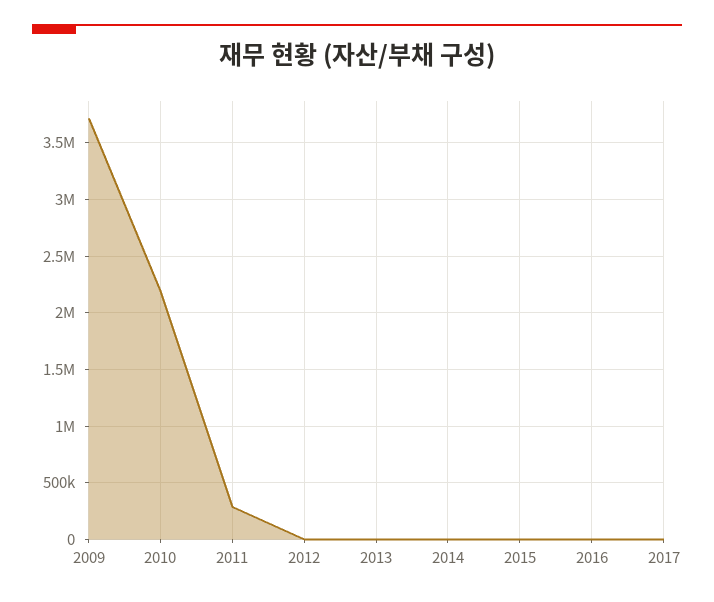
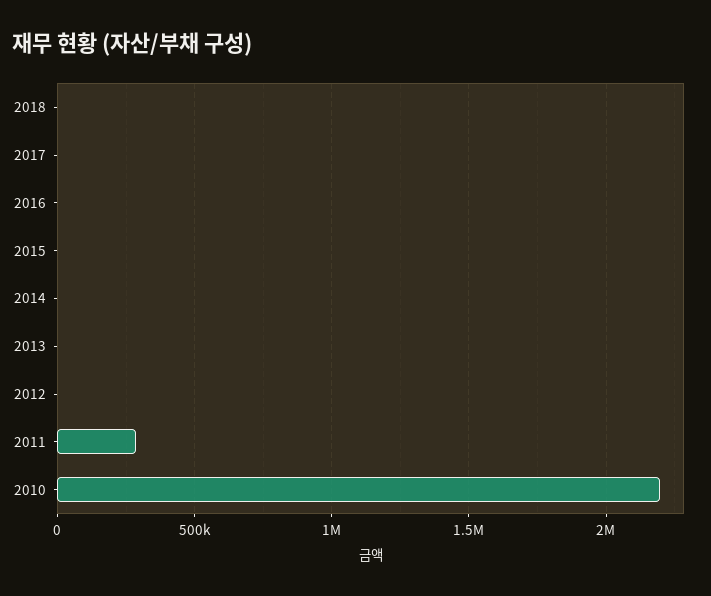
2009: 3700000 -> none
2018: none -> 0

